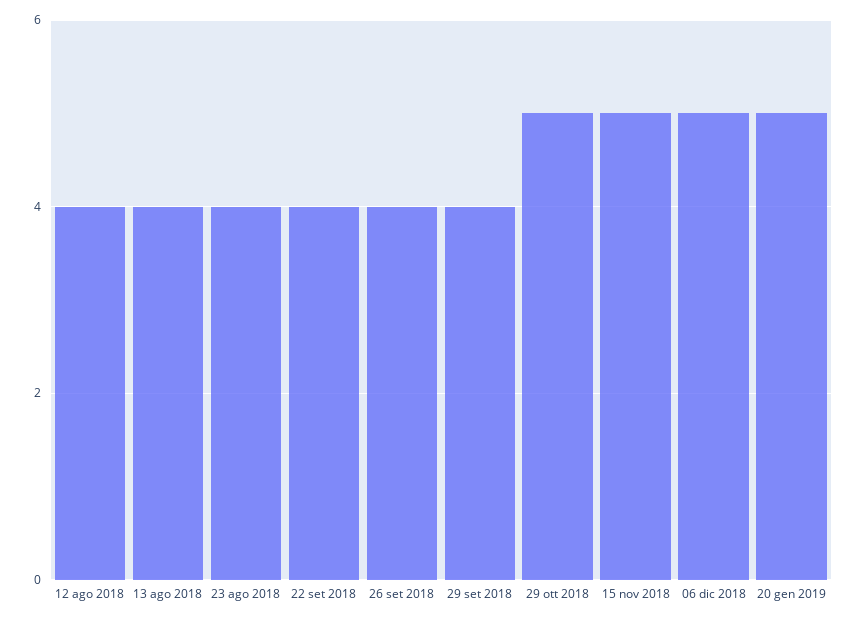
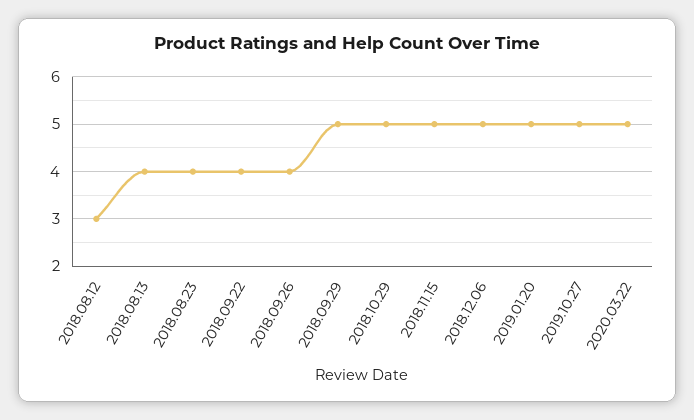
12 ago 2018: 4 -> 3
29 set 2018: 4 -> 5
2019.10.27: none -> 5
2020.03.22: none -> 5

